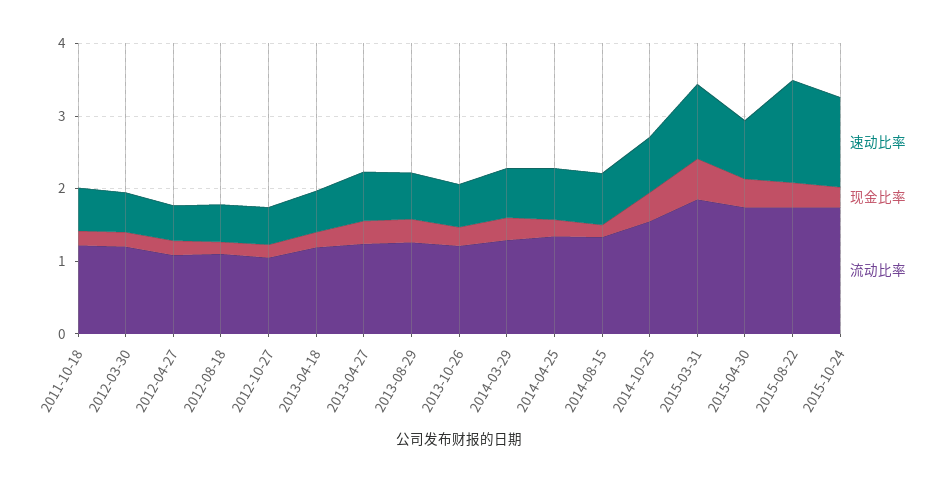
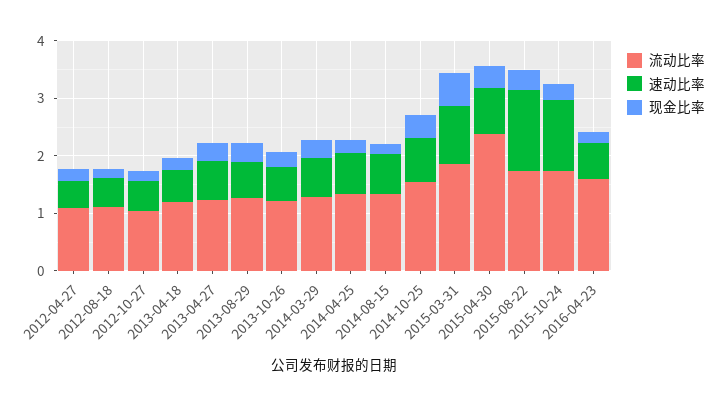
速动比率, 2011-10-18: 0.6 -> none
现金比率, 2011-10-18: 0.2 -> none
流动比率, 2011-10-18: 1.2 -> none
速动比率, 2012-03-30: 0.6 -> none
现金比率, 2012-03-30: 0.2 -> none
流动比率, 2012-03-30: 1.2 -> none
流动比率, 2015-04-30: 1.8 -> 2.4
流动比率, 2016-04-23: none -> 1.6
速动比率, 2016-04-23: none -> 0.6
现金比率, 2016-04-23: none -> 0.2

